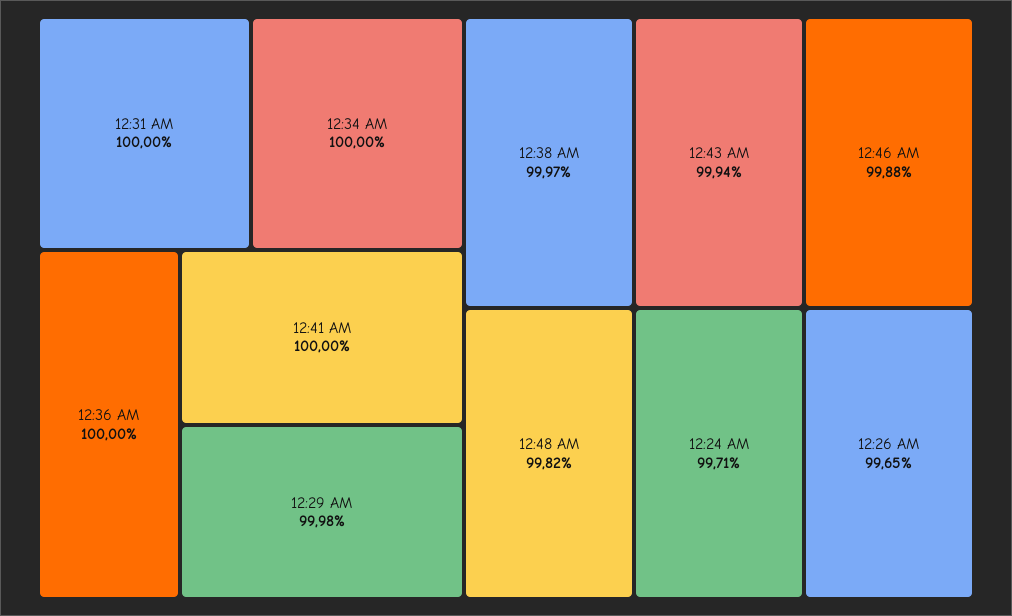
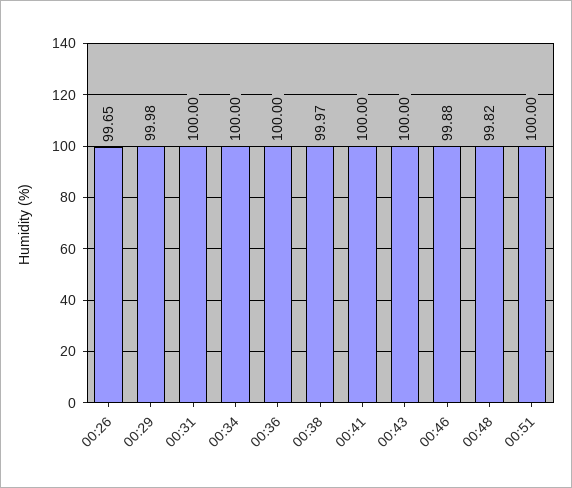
12:43 AM: 99.94 -> 100
12:24 AM: 99.71 -> none
00:51: none -> 100

